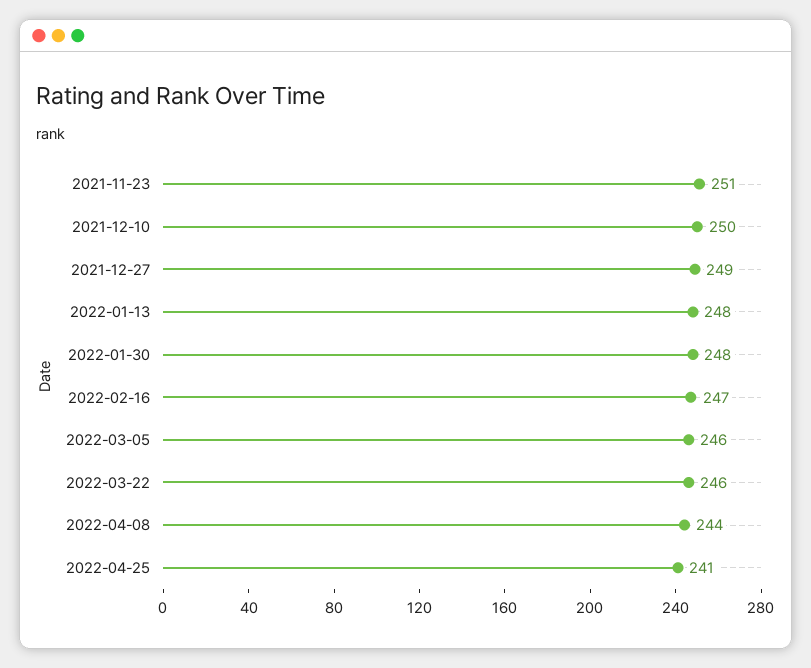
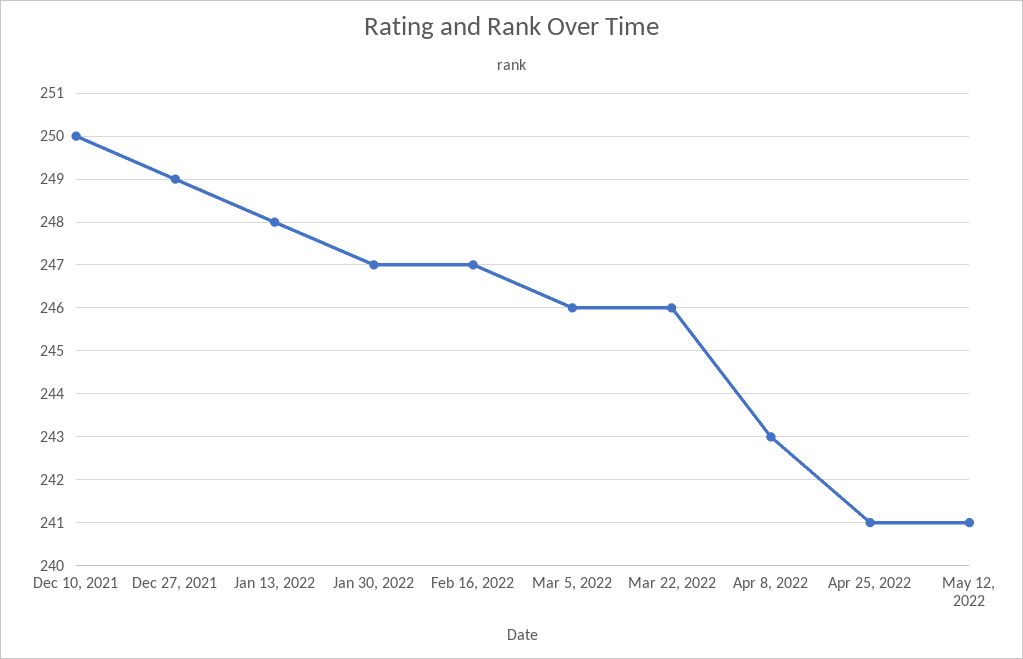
2021-11-23: 251 -> none
2022-01-30: 248 -> 247
2022-04-08: 244 -> 243
May 12, 2022: none -> 241

